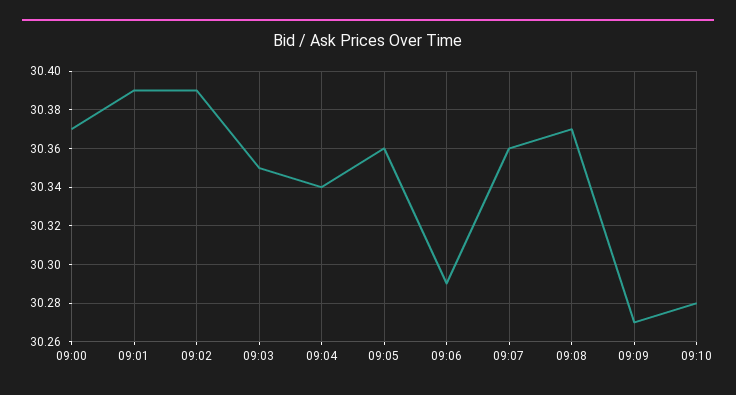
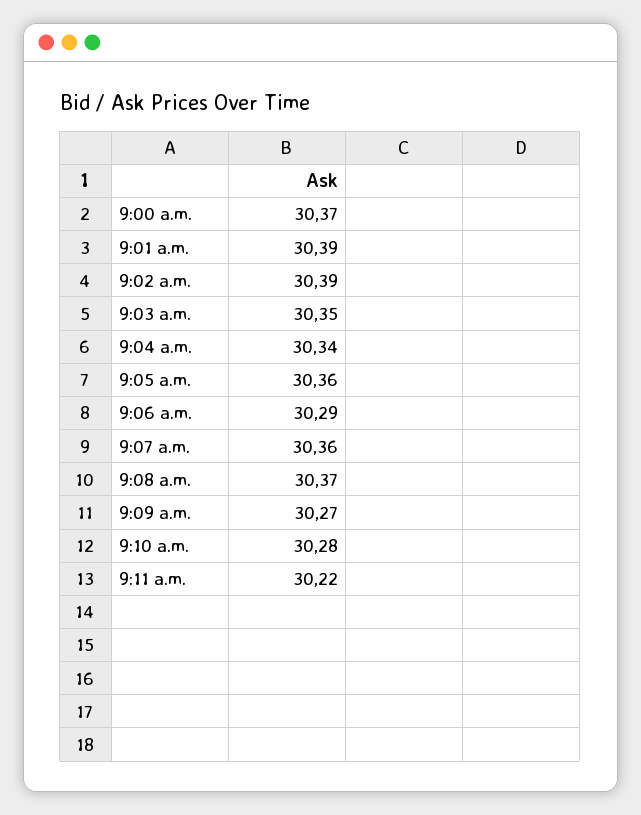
9:11 a.m.: none -> 30.22

